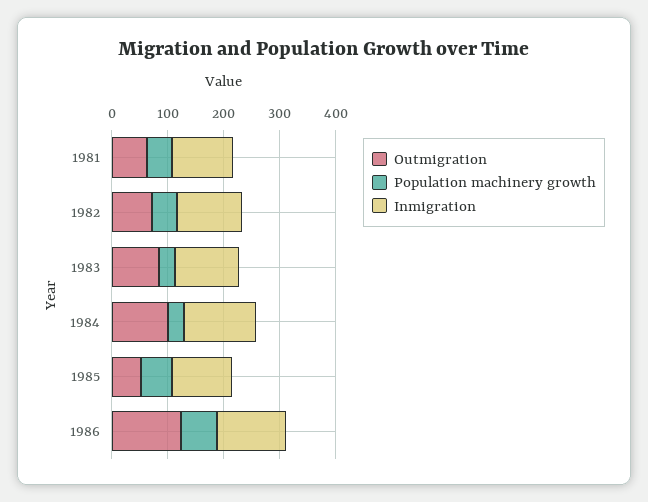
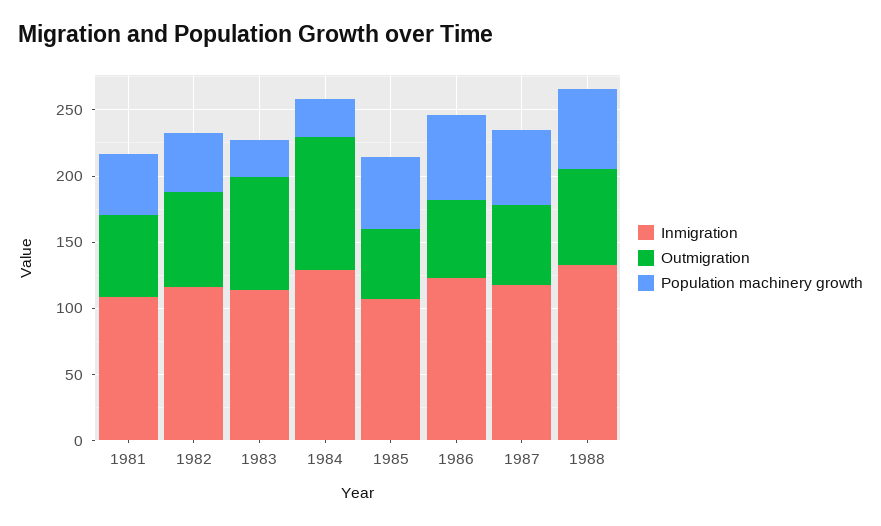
Outmigration, 1986: 120 -> 60
Inmigration, 1987: none -> 120
Outmigration, 1987: none -> 60
Population machinery growth, 1987: none -> 60
Inmigration, 1988: none -> 130
Outmigration, 1988: none -> 70
Population machinery growth, 1988: none -> 60

